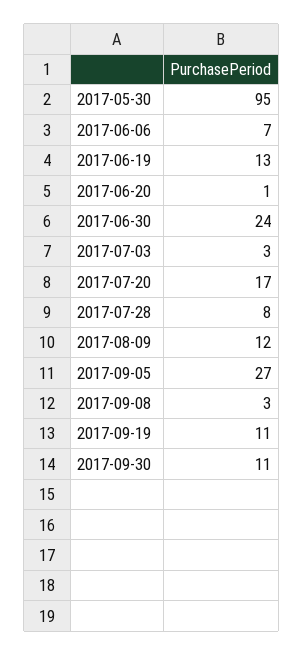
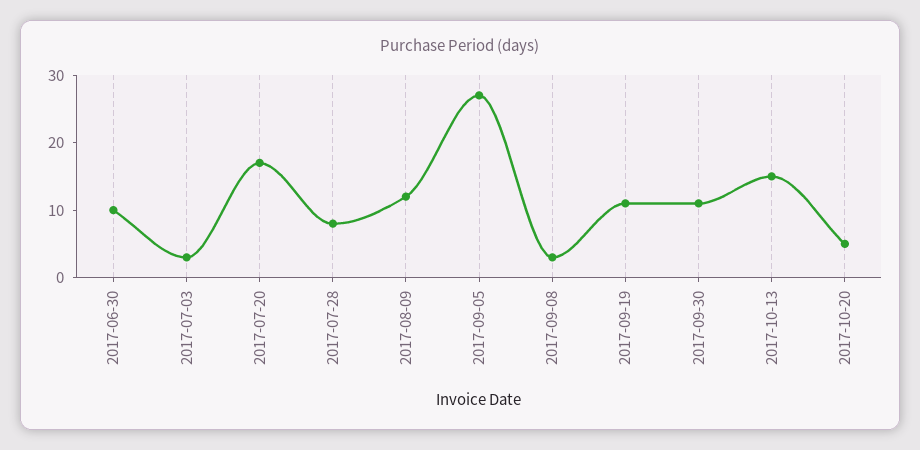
2017-05-30: 95 -> none
2017-06-06: 7 -> none
2017-06-19: 13 -> none
2017-06-20: 1 -> none
2017-06-30: 24 -> 10
2017-10-13: none -> 15
2017-10-20: none -> 5

